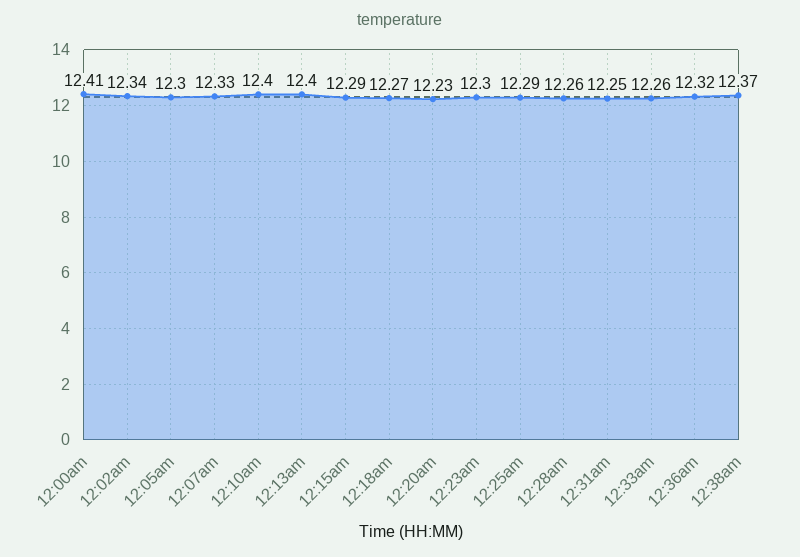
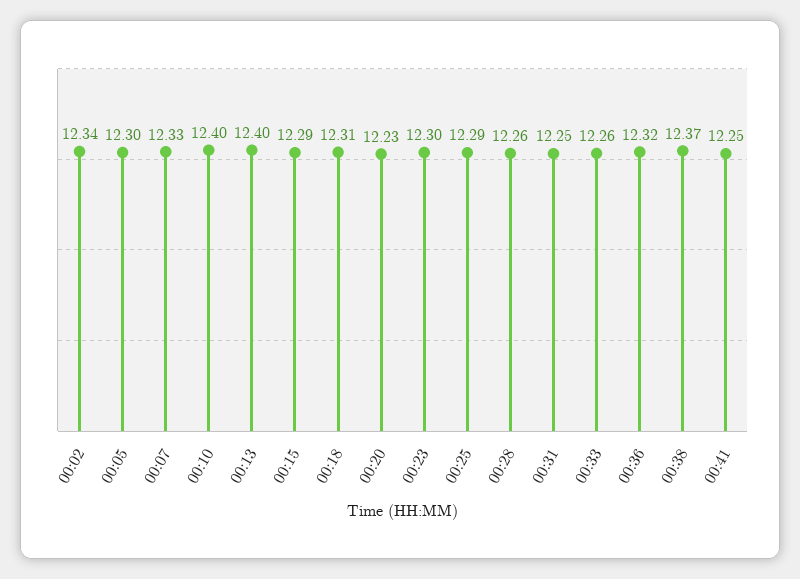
12:00am: 12.41 -> none
12:18am: 12.27 -> 12.31
00:41: none -> 12.25

